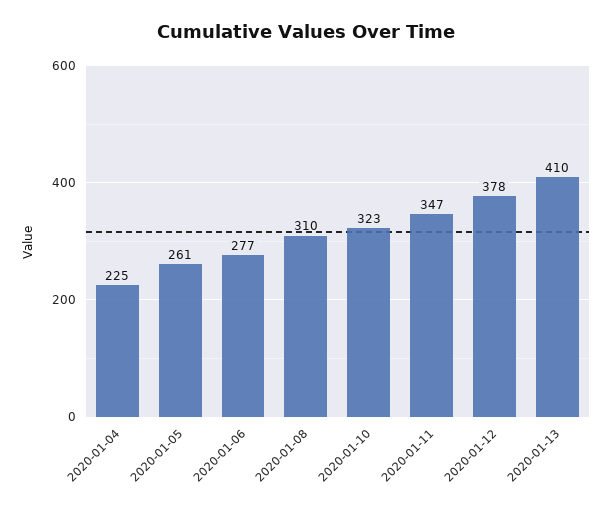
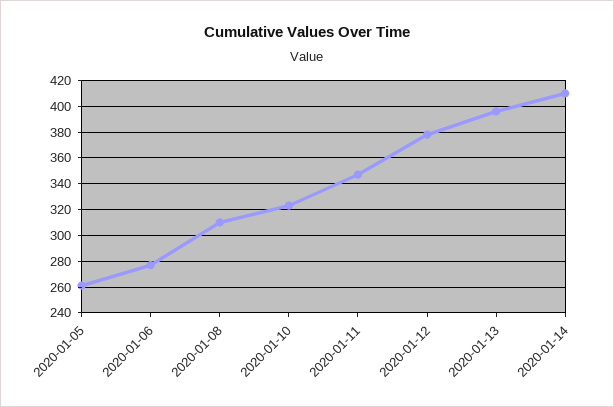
2020-01-04: 225 -> none
2020-01-13: 410 -> 395
2020-01-14: none -> 410

